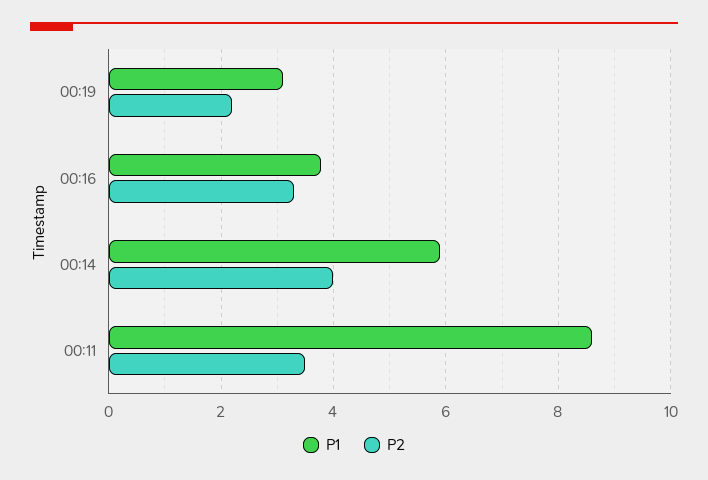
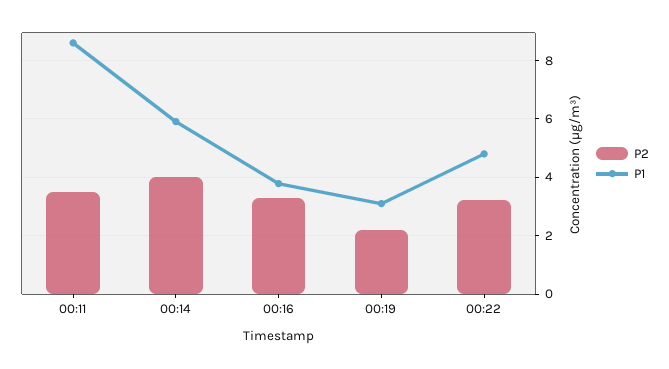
P2, 00:22: none -> 3.25
P1, 00:22: none -> 4.75

